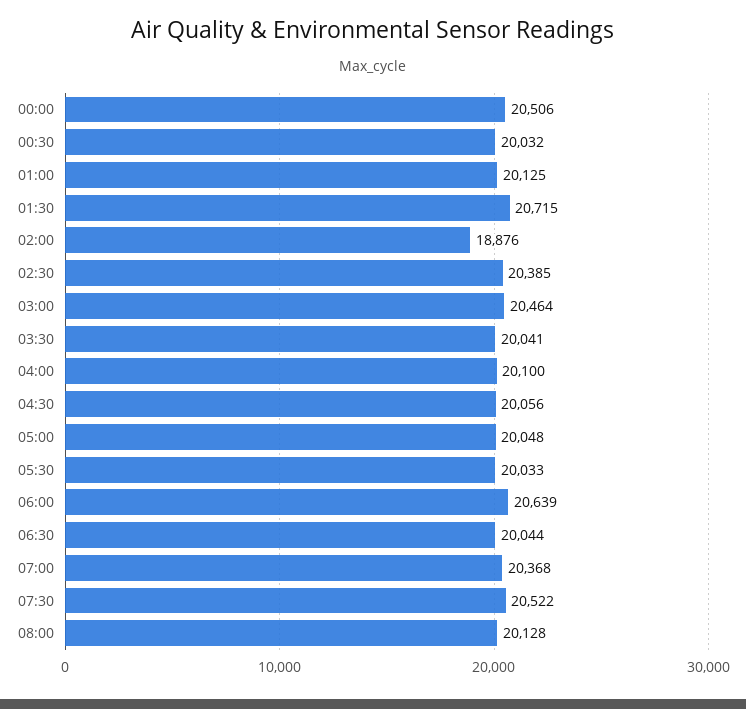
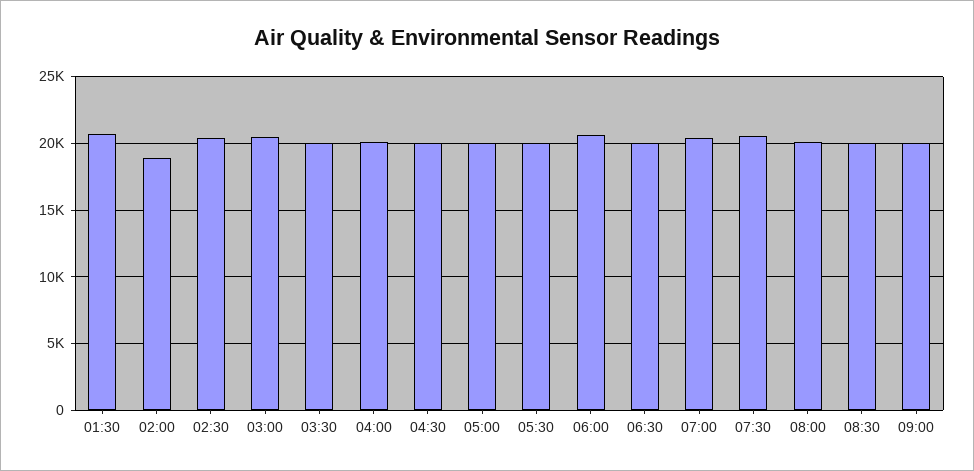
00:00: 20506 -> none
00:30: 20032 -> none
01:00: 20125 -> none
08:30: none -> 20000
09:00: none -> 20000

